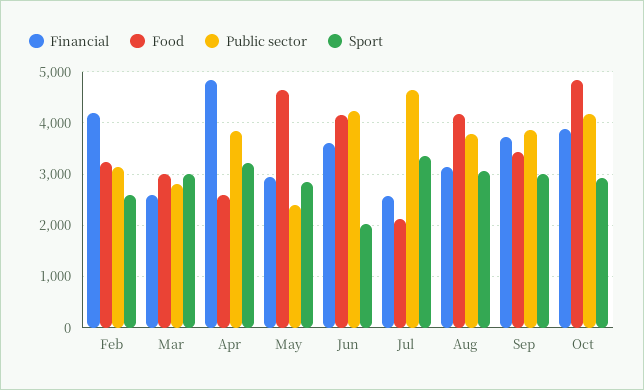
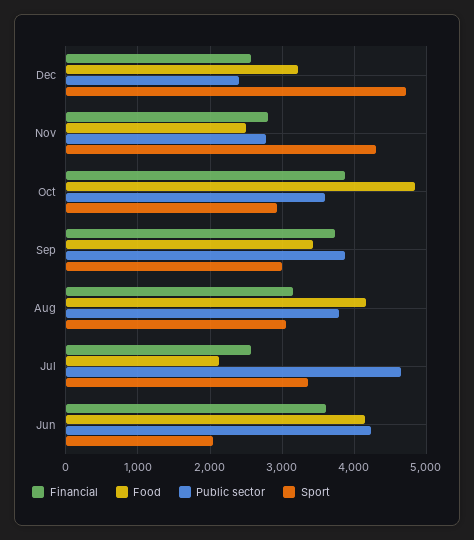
Financial, Feb: 4200 -> none
Food, Feb: 3200 -> none
Public sector, Feb: 3200 -> none
Sport, Feb: 2600 -> none
Financial, Mar: 2600 -> none
Food, Mar: 3000 -> none
Public sector, Mar: 2800 -> none
Sport, Mar: 3000 -> none
Financial, Apr: 4800 -> none
Food, Apr: 2600 -> none
Public sector, Apr: 3800 -> none
Sport, Apr: 3200 -> none
Financial, May: 3000 -> none
Food, May: 4600 -> none
Public sector, May: 2400 -> none
Sport, May: 2800 -> none
Public sector, Oct: 4200 -> 3600
Financial, Dec: none -> 2600
Food, Dec: none -> 3200
Public sector, Dec: none -> 2400
Sport, Dec: none -> 4700
Financial, Nov: none -> 2800
Food, Nov: none -> 2500
Public sector, Nov: none -> 2800
Sport, Nov: none -> 4300

